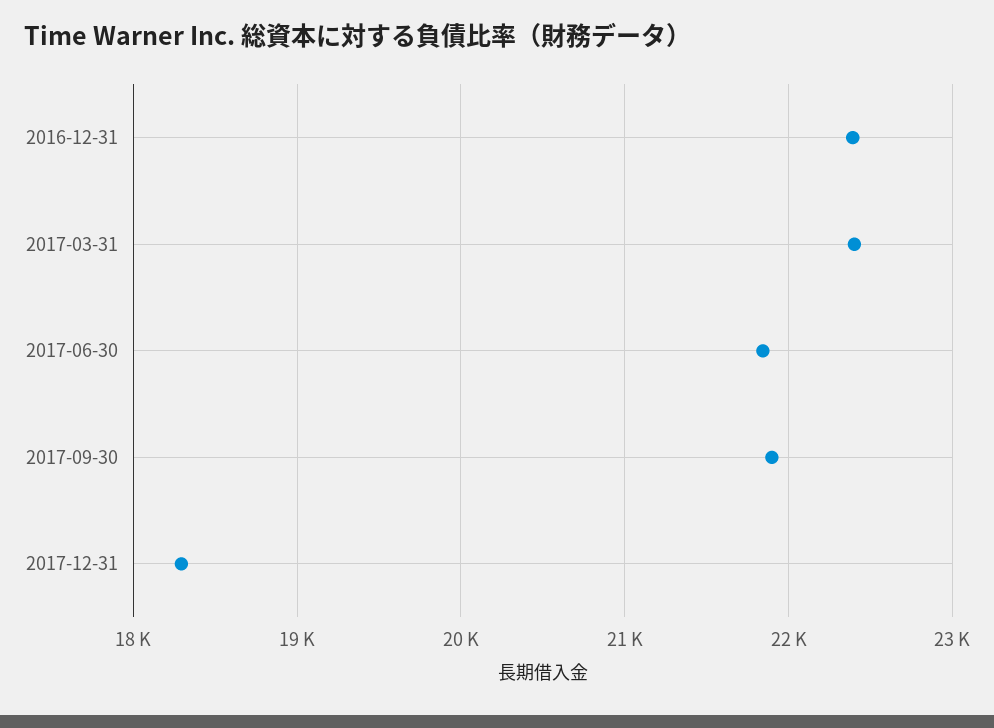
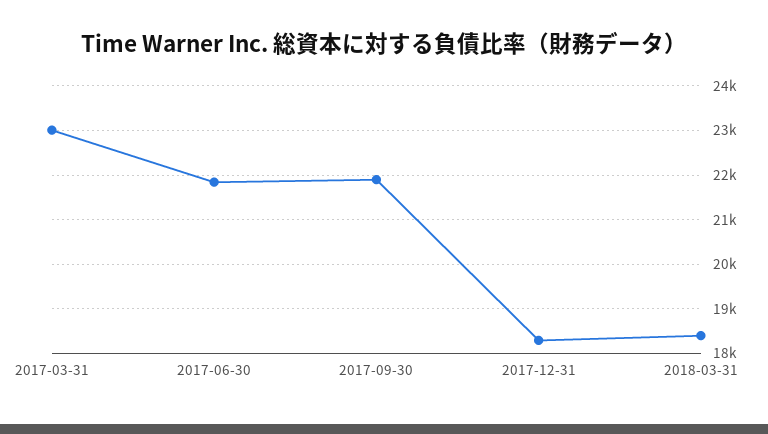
2016-12-31: 22400 -> none
2017-03-31: 22400 -> 23000
2018-03-31: none -> 18400

